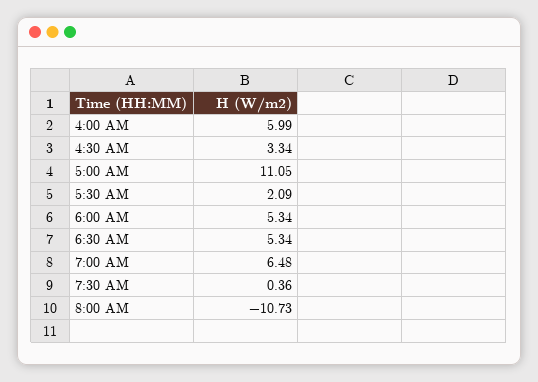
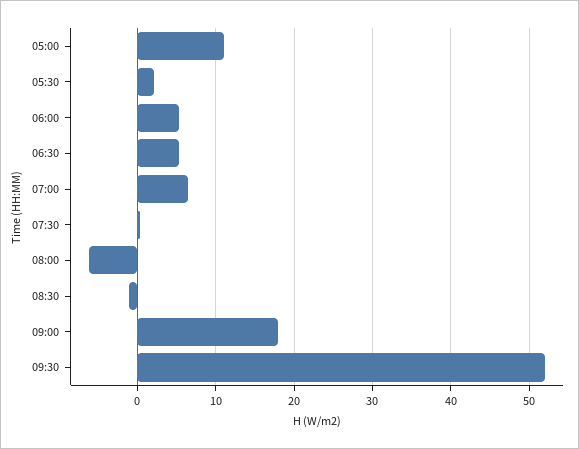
4:00 AM: 5.99 -> none
4:30 AM: 3.34 -> none
8:00 AM: -10.73 -> -6
08:30: none -> -1
09:00: none -> 18
09:30: none -> 52

